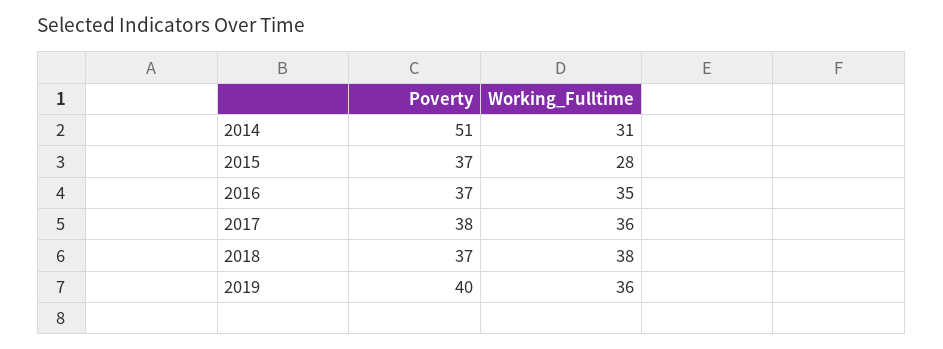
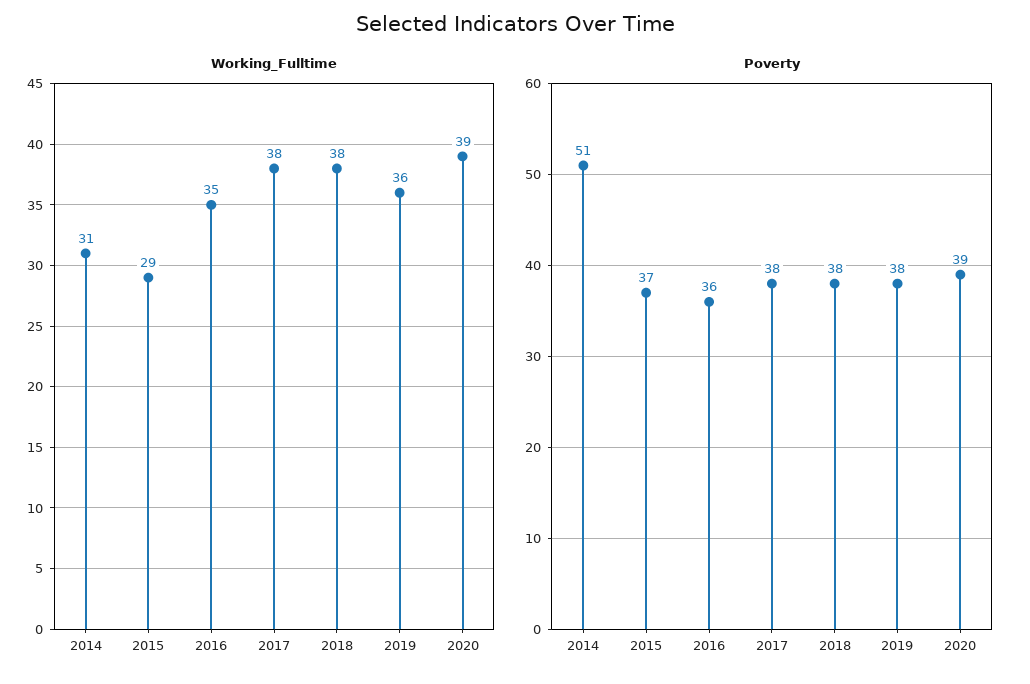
Working_Fulltime, 2015: 28 -> 29
Poverty, 2016: 37 -> 36
Working_Fulltime, 2017: 36 -> 38
Poverty, 2018: 37 -> 38
Poverty, 2019: 40 -> 38
Working_Fulltime, 2020: none -> 39
Poverty, 2020: none -> 39

